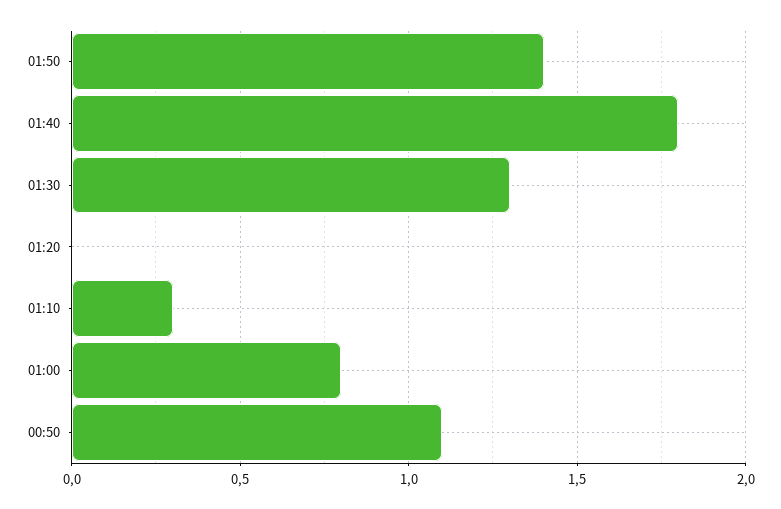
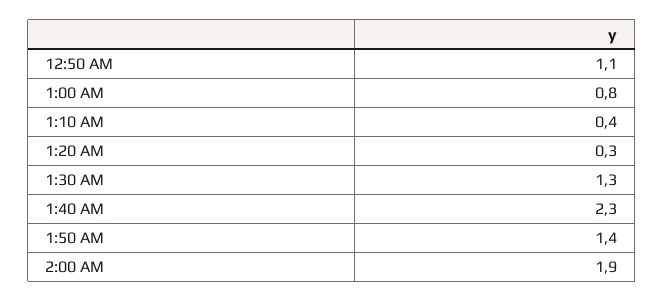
01:40: 1.8 -> 2.3
01:20: 0 -> 0.3
01:10: 0.3 -> 0.4
2:00 AM: none -> 1.9

